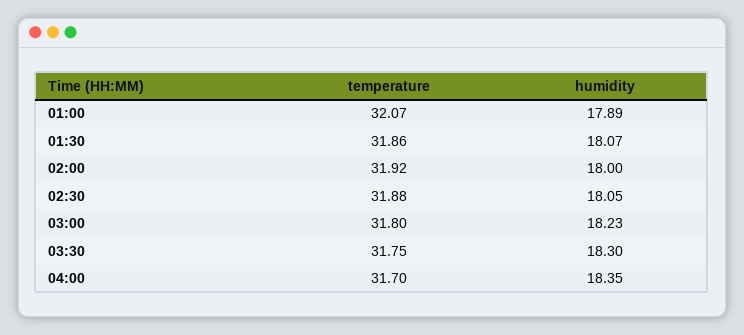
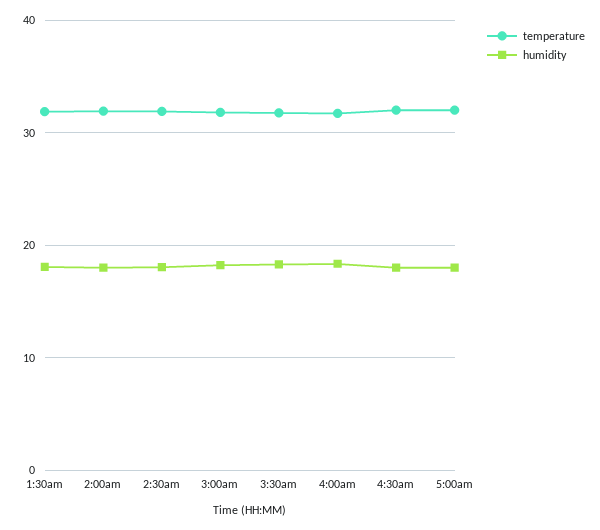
temperature, 01:00: 32.07 -> none
humidity, 01:00: 17.89 -> none
temperature, 4:30am: none -> 32
humidity, 4:30am: none -> 18
temperature, 5:00am: none -> 32
humidity, 5:00am: none -> 18

